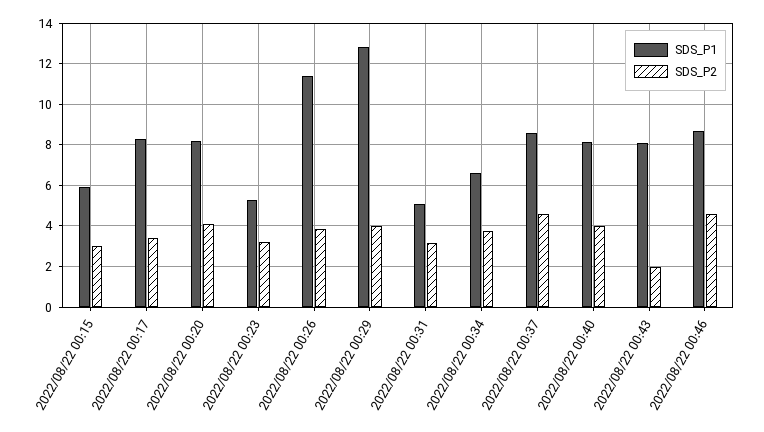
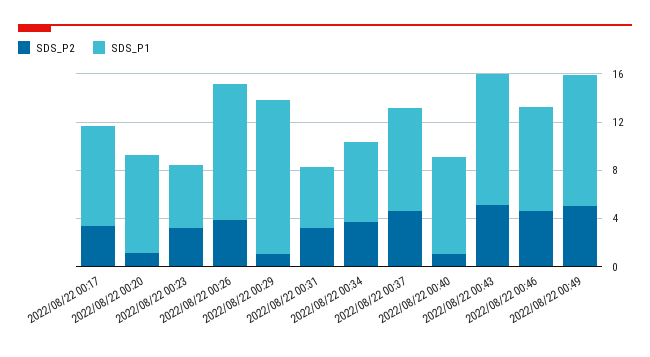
SDS_P1, 2022/08/22 00:15: 6 -> none
SDS_P2, 2022/08/22 00:15: 3 -> none
SDS_P2, 2022/08/22 00:20: 4 -> 1
SDS_P2, 2022/08/22 00:29: 4 -> 1
SDS_P2, 2022/08/22 00:40: 4 -> 1
SDS_P1, 2022/08/22 00:43: 8 -> 11
SDS_P2, 2022/08/22 00:43: 2 -> 5
SDS_P2, 2022/08/22 00:49: none -> 5
SDS_P1, 2022/08/22 00:49: none -> 11

